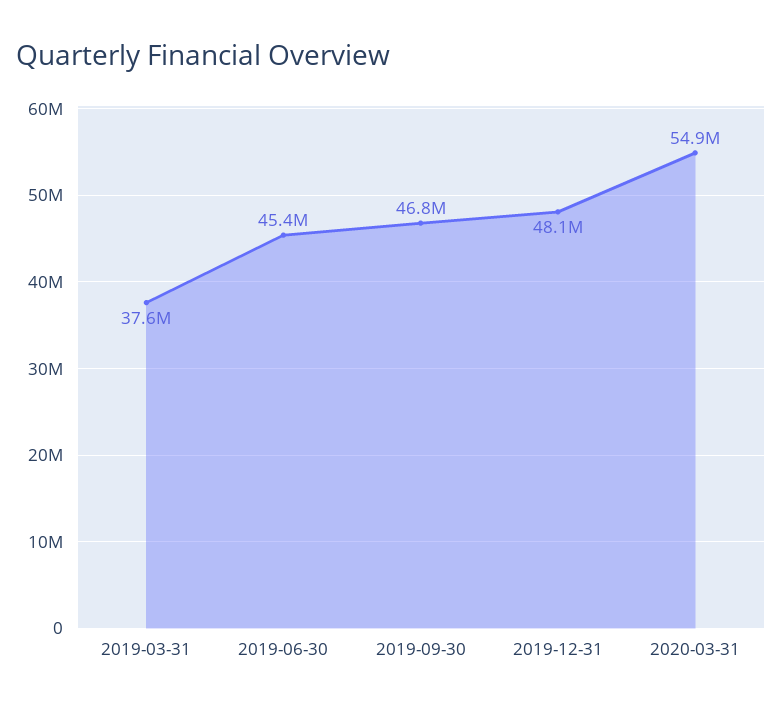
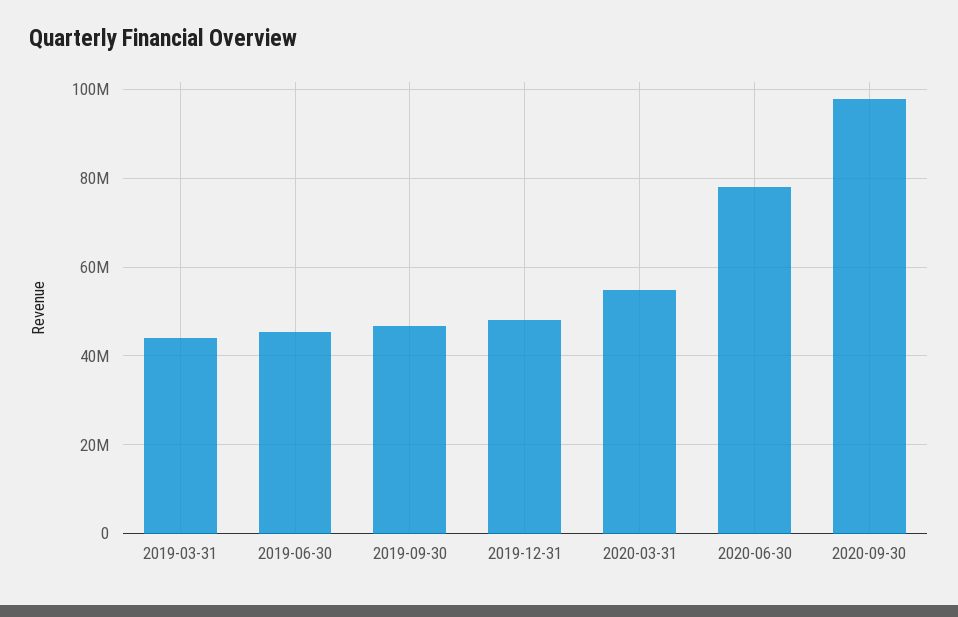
2019-03-31: 37600000 -> 44000000
2020-06-30: none -> 78000000
2020-09-30: none -> 98000000

